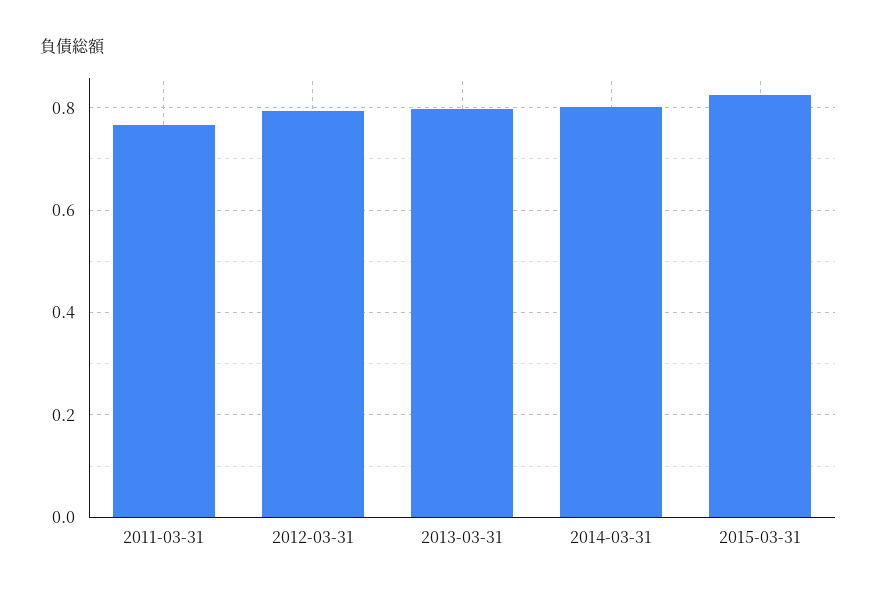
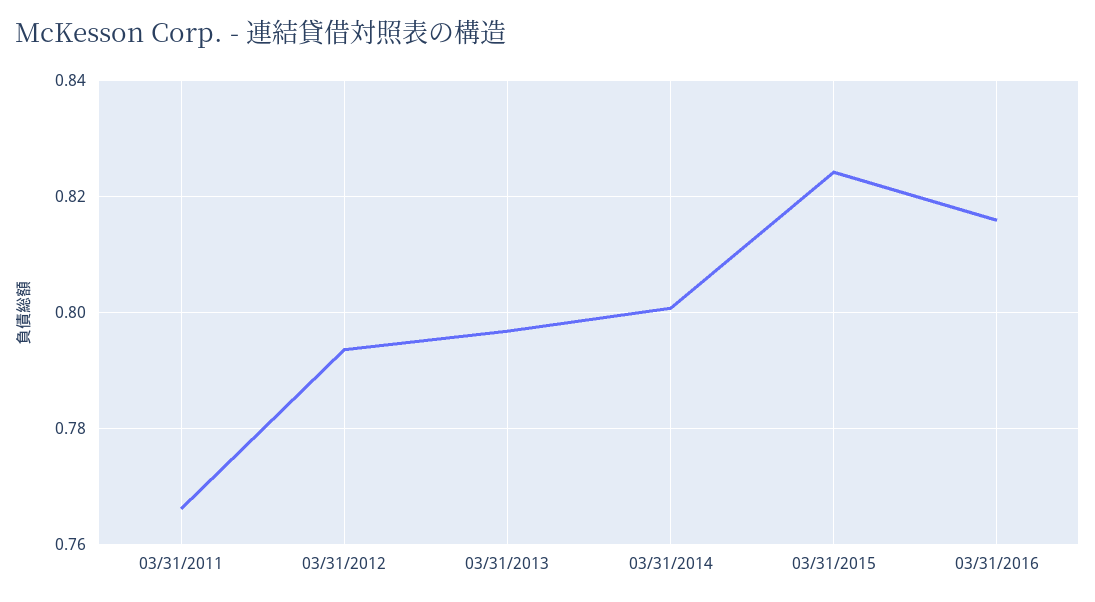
03/31/2016: none -> 0.816

